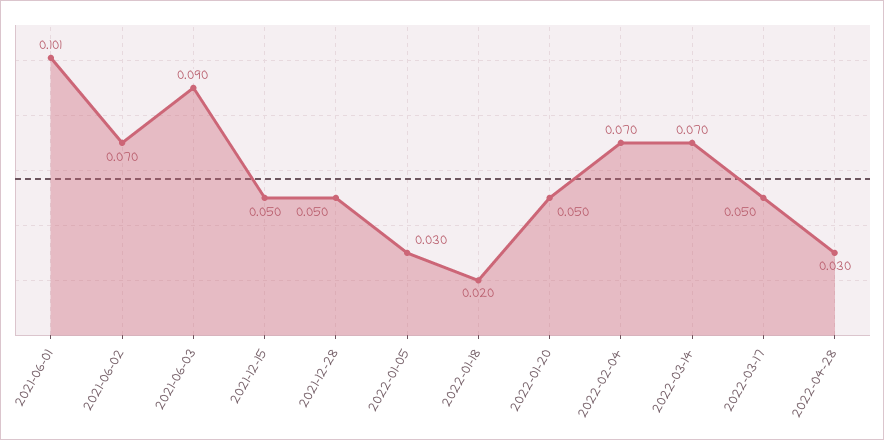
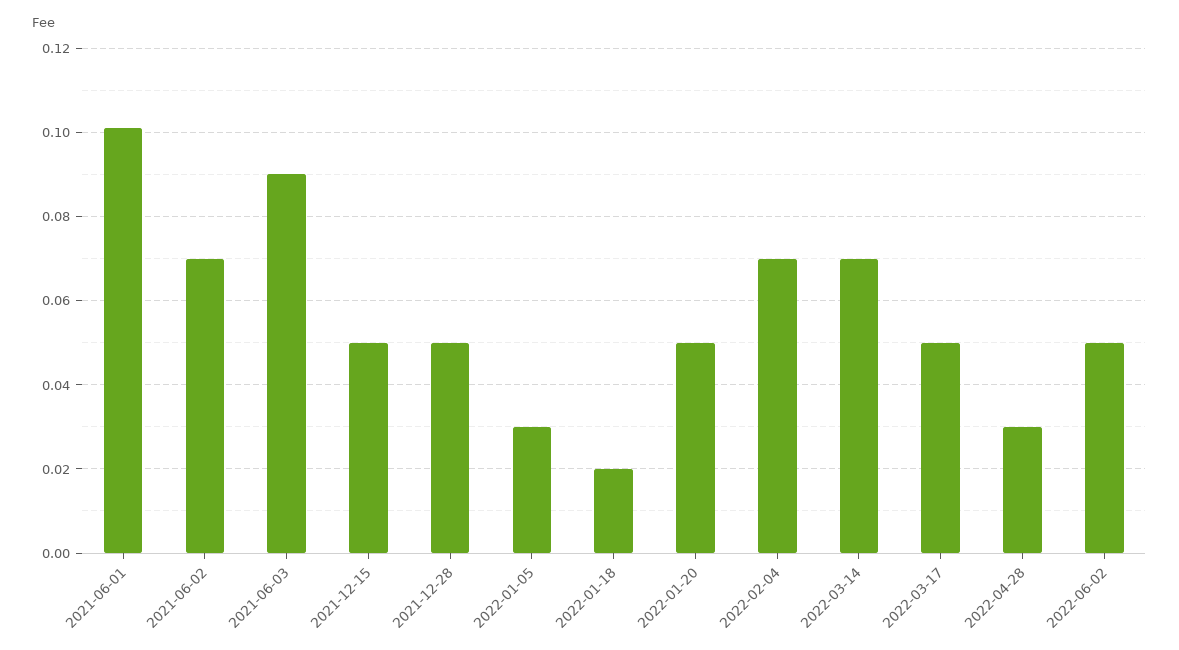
2022-06-02: none -> 0.05

